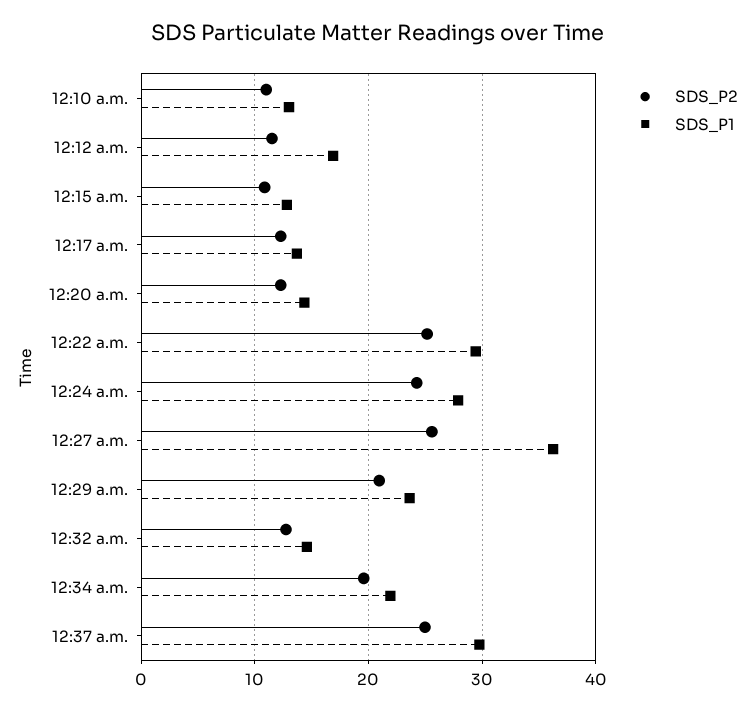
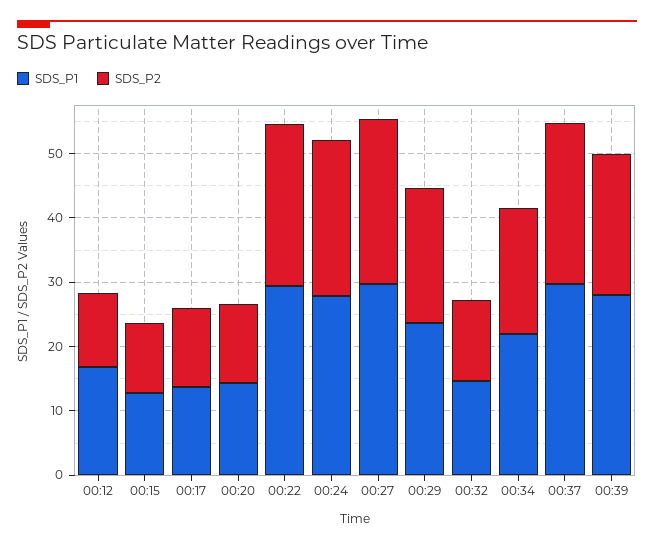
SDS_P2, 12:10 a.m.: 11 -> none
SDS_P1, 12:10 a.m.: 13 -> none
SDS_P1, 12:27 a.m.: 36 -> 30
SDS_P1, 00:39: none -> 28
SDS_P2, 00:39: none -> 22

